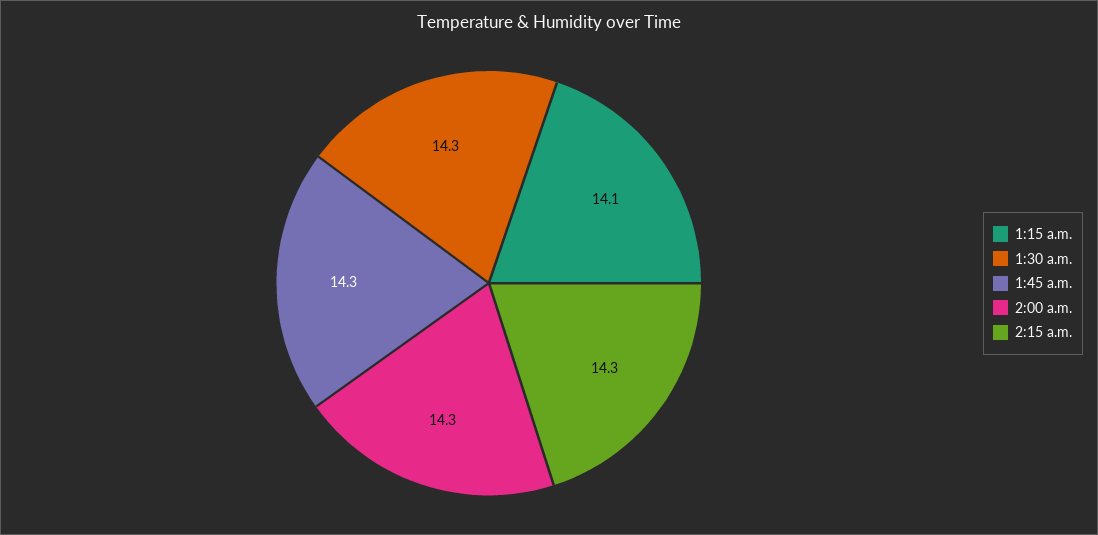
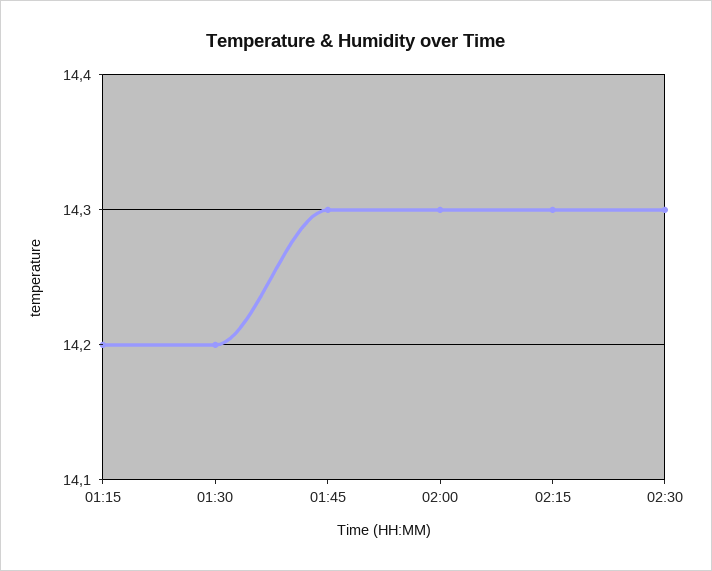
1:15 a.m.: 14.1 -> 14.2
1:30 a.m.: 14.3 -> 14.2
02:30: none -> 14.3

